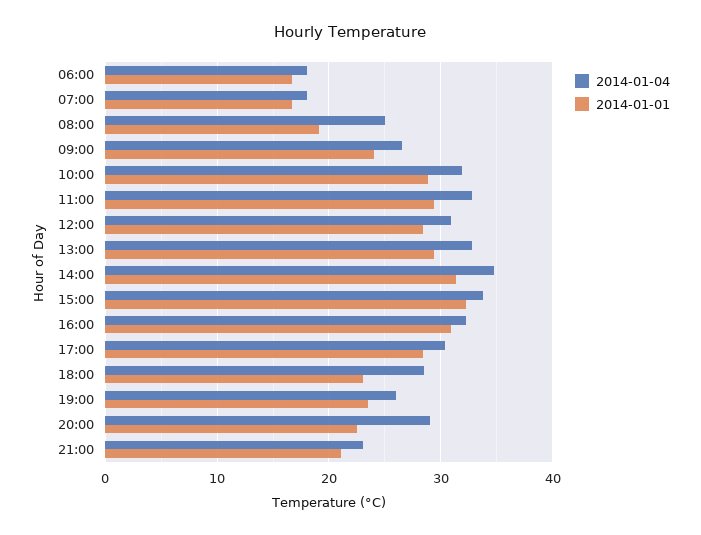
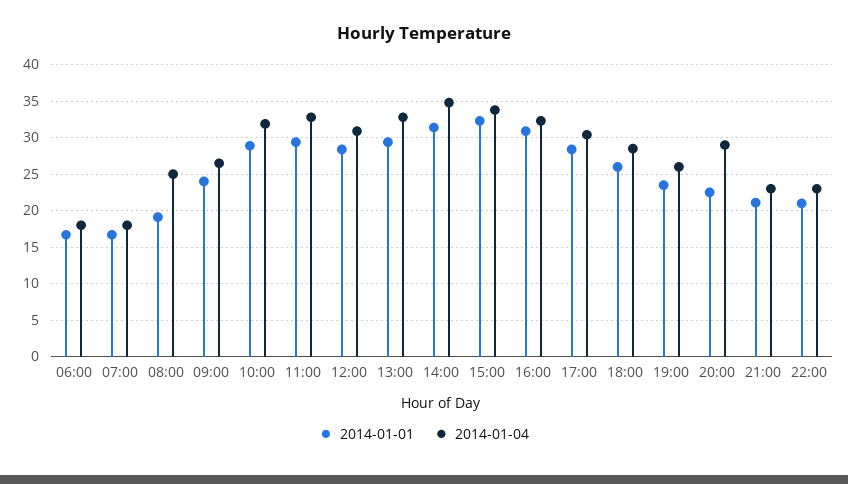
2014-01-01, 18:00: 23 -> 26
2014-01-01, 22:00: none -> 21
2014-01-04, 22:00: none -> 23

